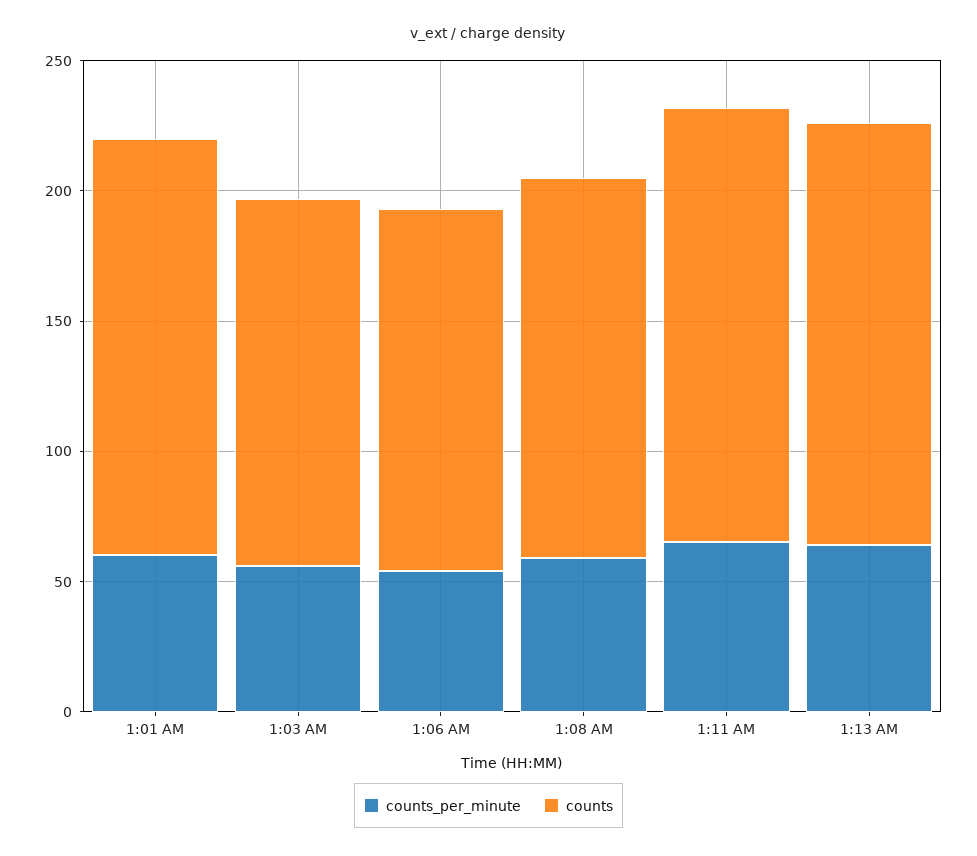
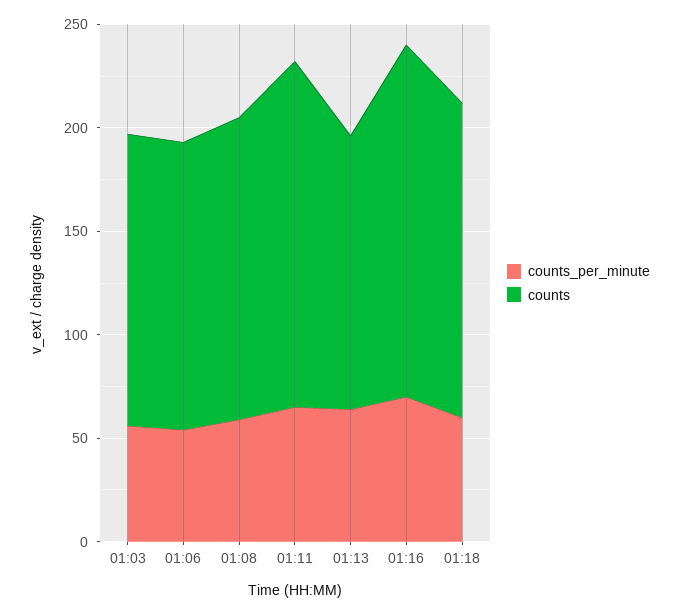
counts_per_minute, 1:01 AM: 60 -> none
counts, 1:01 AM: 160 -> none
counts, 1:13 AM: 160 -> 130
counts_per_minute, 01:16: none -> 70
counts, 01:16: none -> 170
counts_per_minute, 01:18: none -> 60
counts, 01:18: none -> 150

